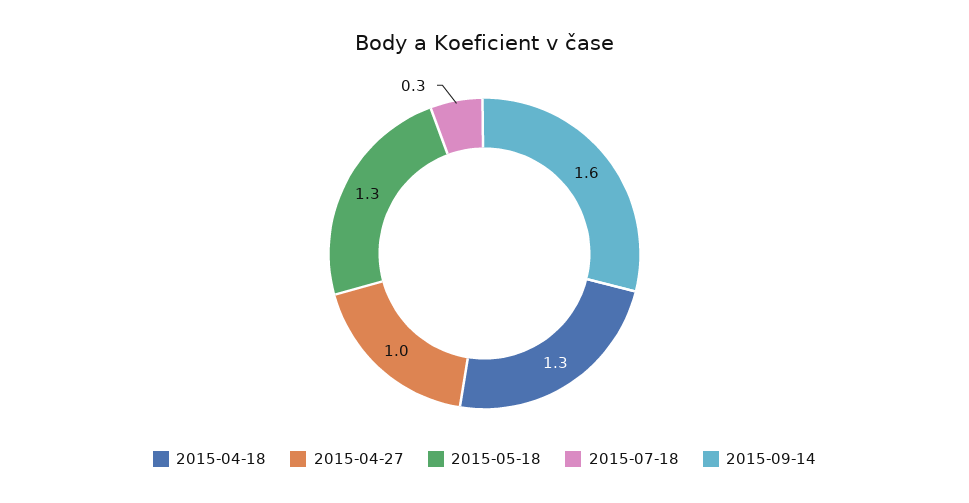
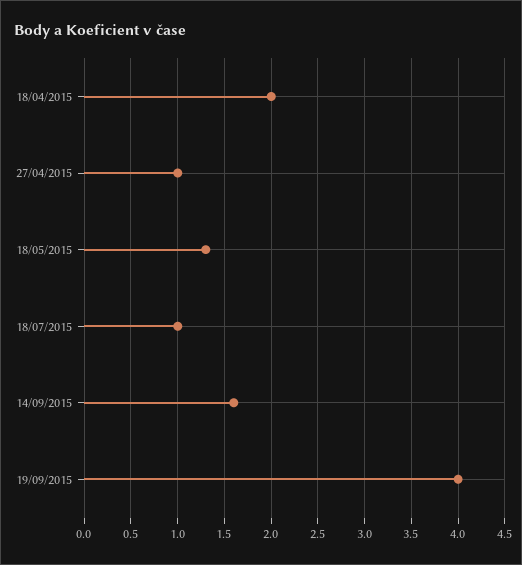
2015-04-18: 1.3 -> 2
2015-07-18: 0.3 -> 1
19/09/2015: none -> 4

